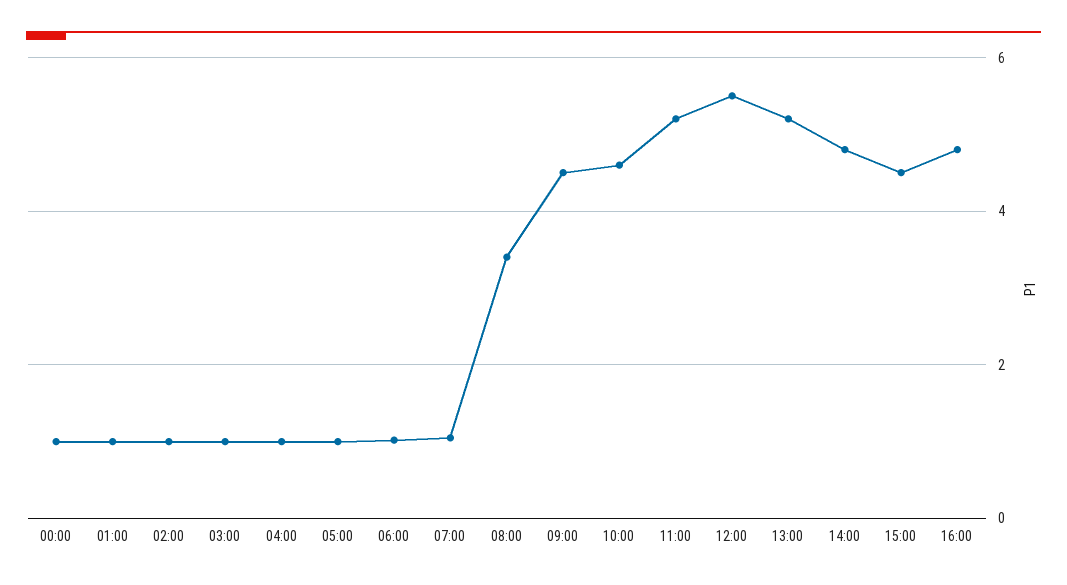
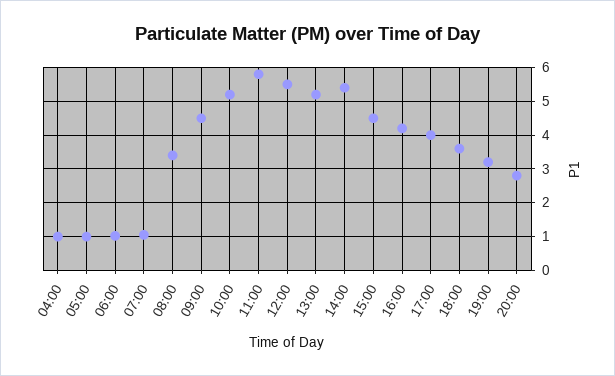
00:00: 1 -> none
01:00: 1 -> none
02:00: 1 -> none
03:00: 1 -> none
10:00: 4.6 -> 5.2
11:00: 5.2 -> 5.8
14:00: 4.8 -> 5.4
16:00: 4.8 -> 4.2
17:00: none -> 4
18:00: none -> 3.6
19:00: none -> 3.2
20:00: none -> 2.8

